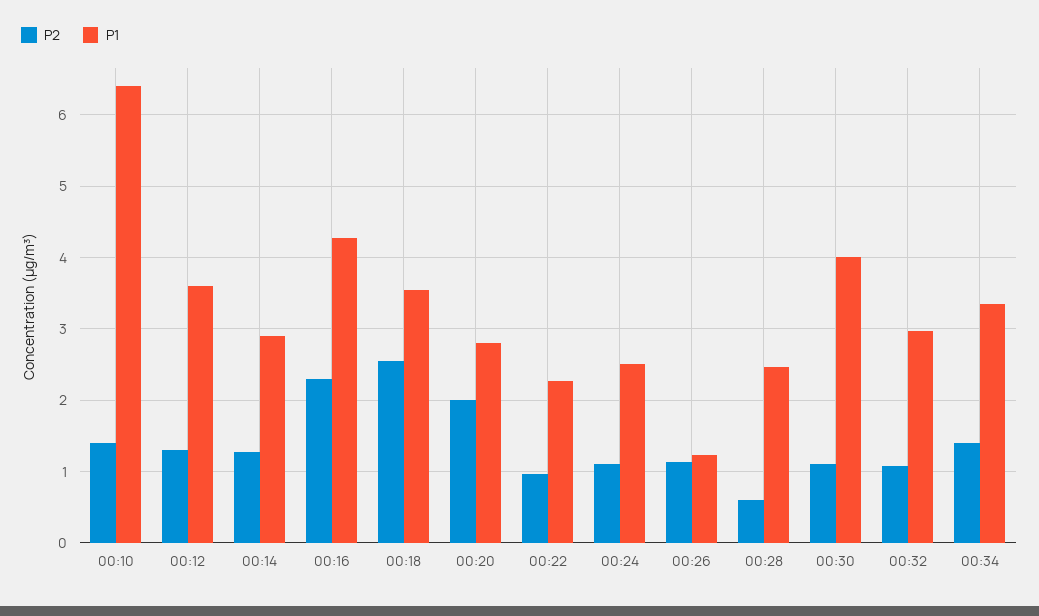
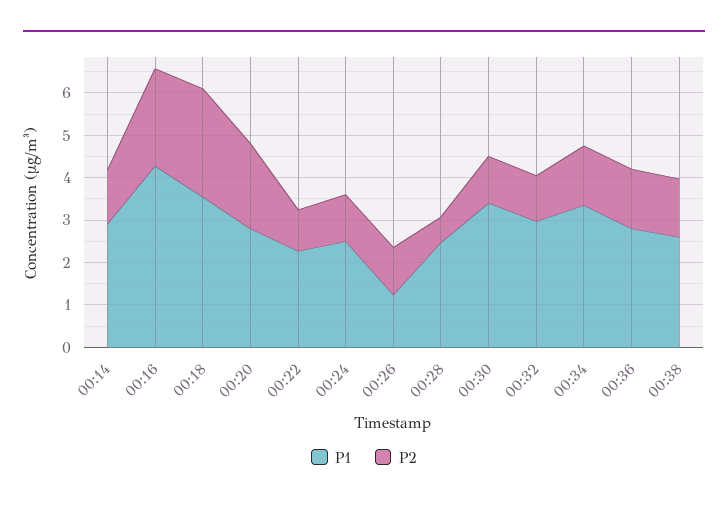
P2, 00:10: 1.4 -> none
P1, 00:10: 6.4 -> none
P2, 00:12: 1.3 -> none
P1, 00:12: 3.6 -> none
P1, 00:30: 4 -> 3.4
P1, 00:36: none -> 2.8
P2, 00:36: none -> 1.4
P1, 00:38: none -> 2.6
P2, 00:38: none -> 1.4

